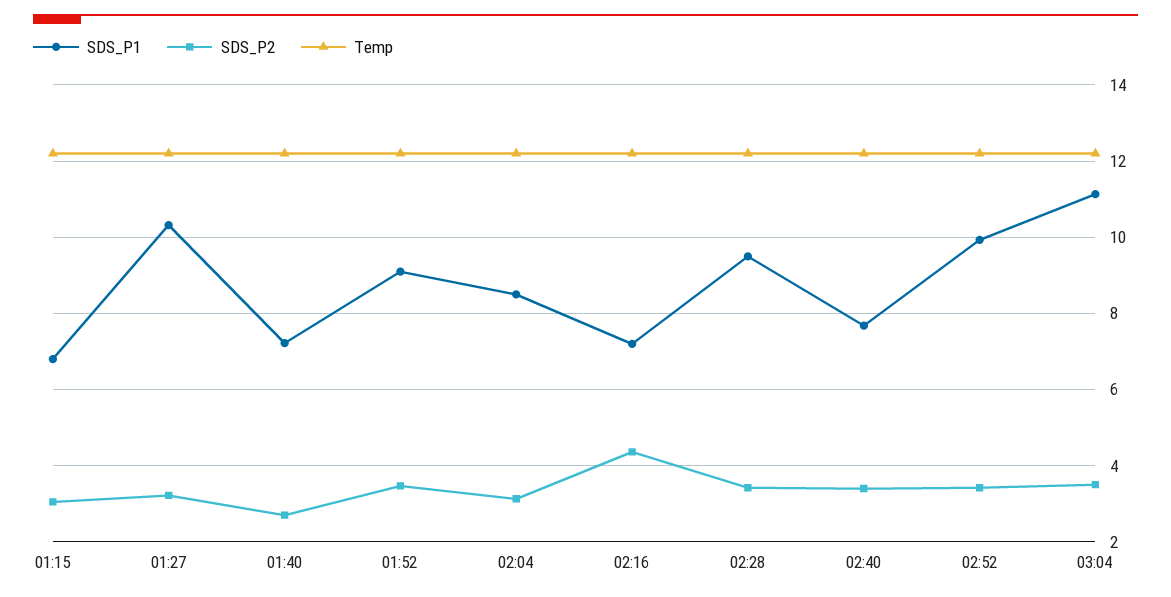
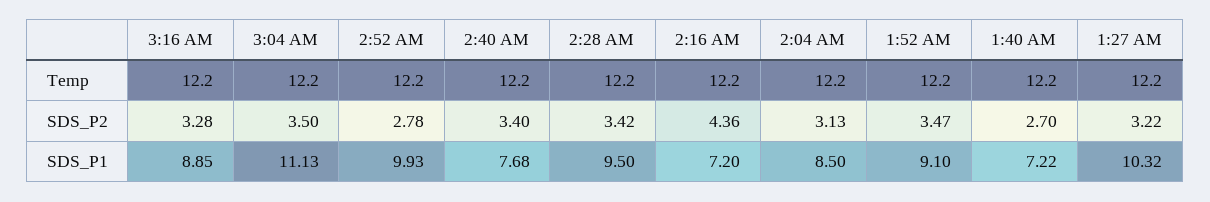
SDS_P1, 01:15: 6.8 -> none
SDS_P2, 01:15: 3 -> none
Temp, 01:15: 12.2 -> none
SDS_P2, 02:52: 3.4 -> 2.78
Temp, 3:16 AM: none -> 12.2
SDS_P2, 3:16 AM: none -> 3.28
SDS_P1, 3:16 AM: none -> 8.85

